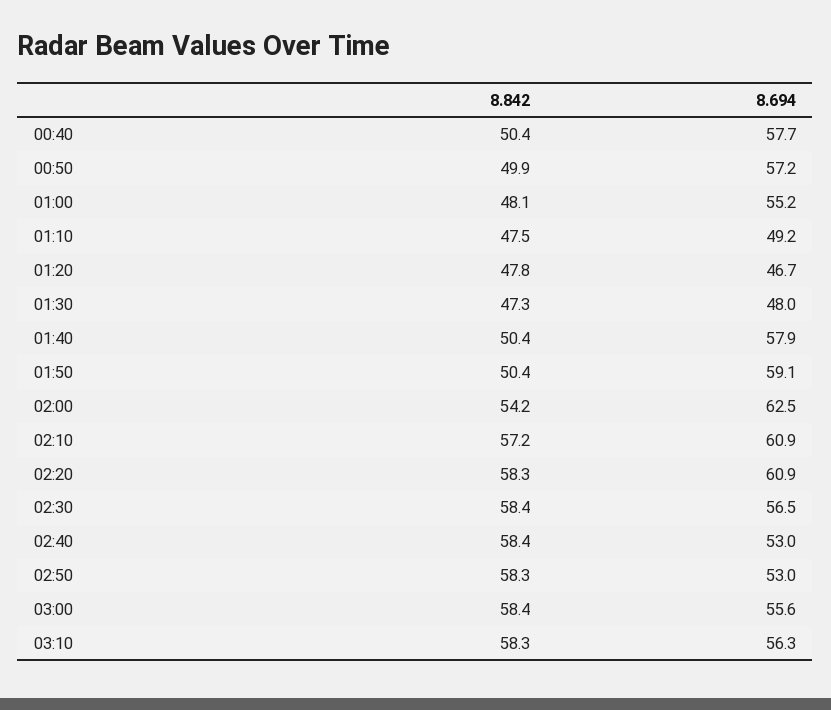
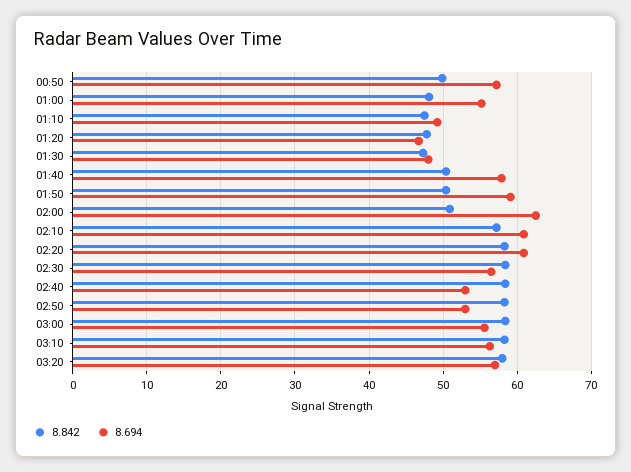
8.842, 00:40: 50.4 -> none
8.694, 00:40: 57.7 -> none
8.842, 02:00: 54.2 -> 51
8.842, 03:20: none -> 58
8.694, 03:20: none -> 57

